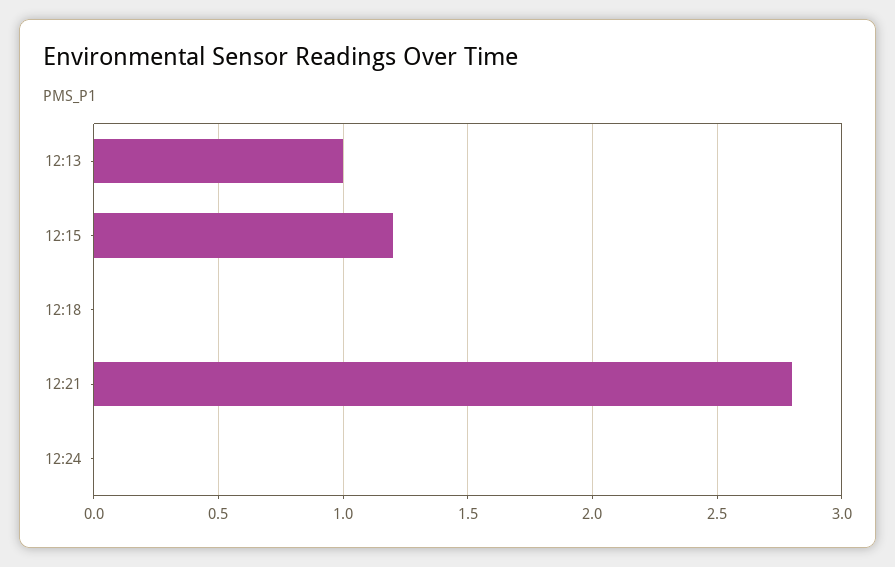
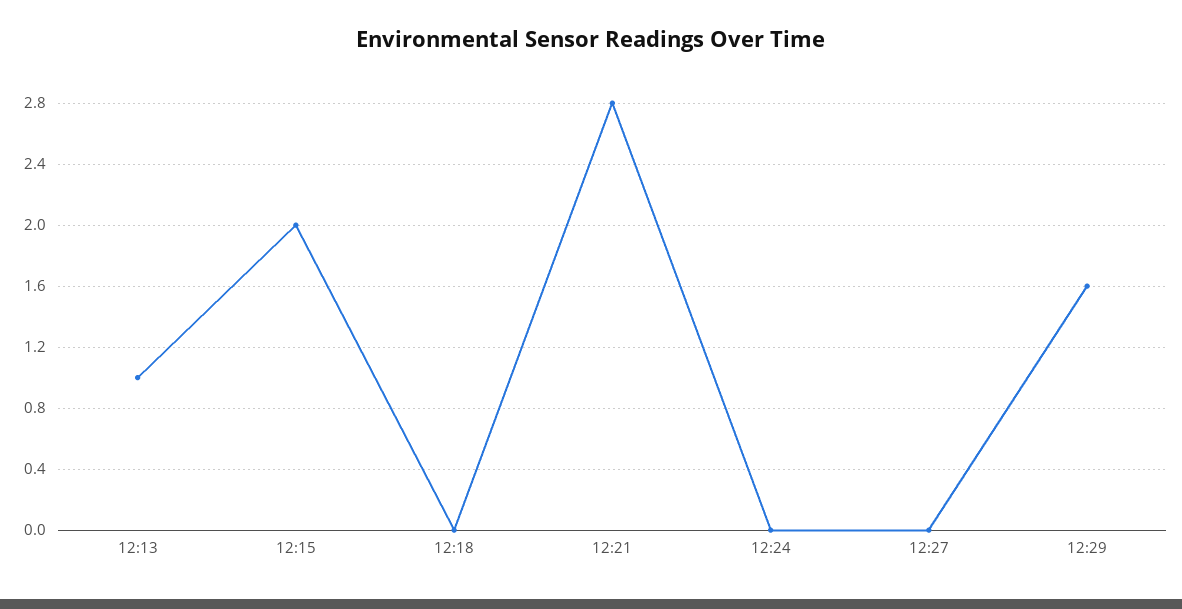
12:15: 1.2 -> 2
12:27: none -> 0
12:29: none -> 1.6

